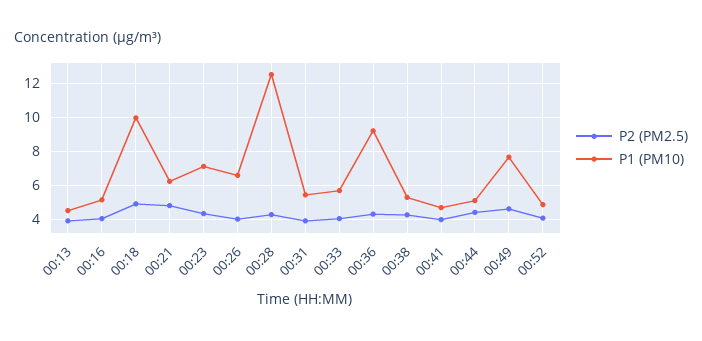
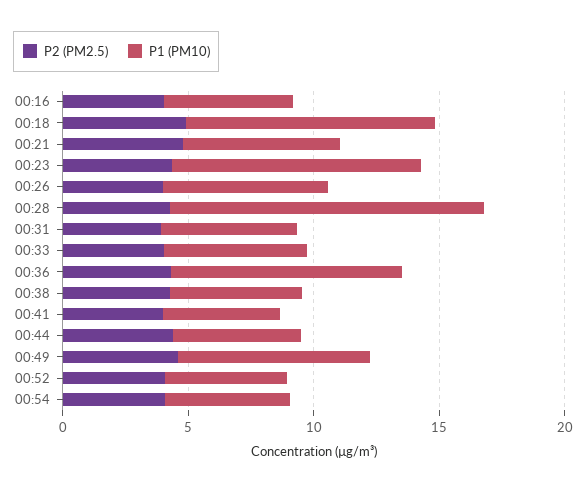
P2 (PM2.5), 00:13: 4 -> none
P1 (PM10), 00:13: 4.5 -> none
P1 (PM10), 00:23: 7 -> 10
P2 (PM2.5), 00:54: none -> 4
P1 (PM10), 00:54: none -> 5

